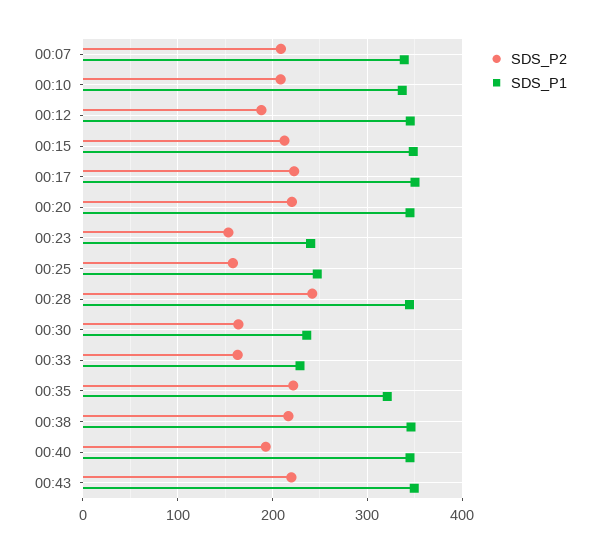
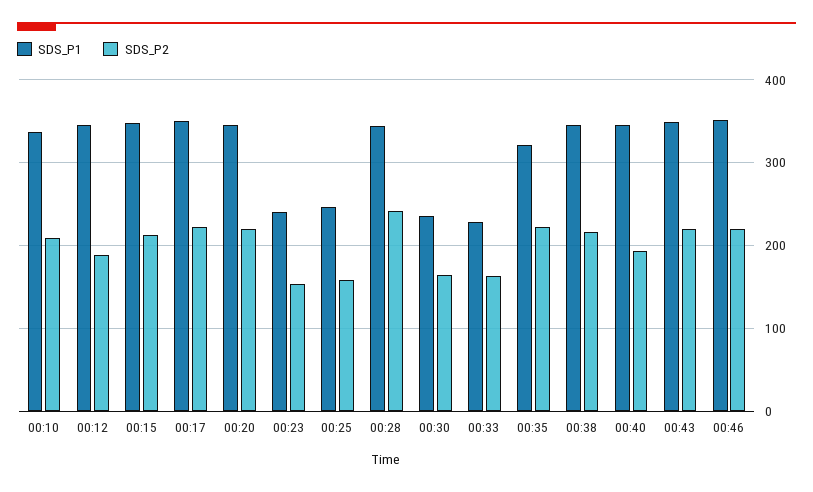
SDS_P2, 00:07: 210 -> none
SDS_P1, 00:07: 340 -> none
SDS_P1, 00:46: none -> 350
SDS_P2, 00:46: none -> 220

